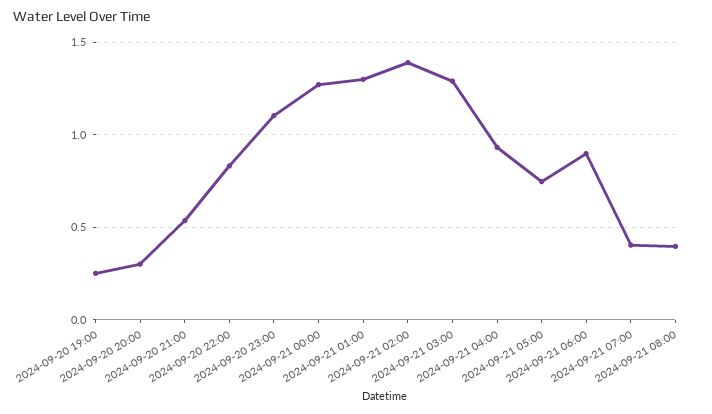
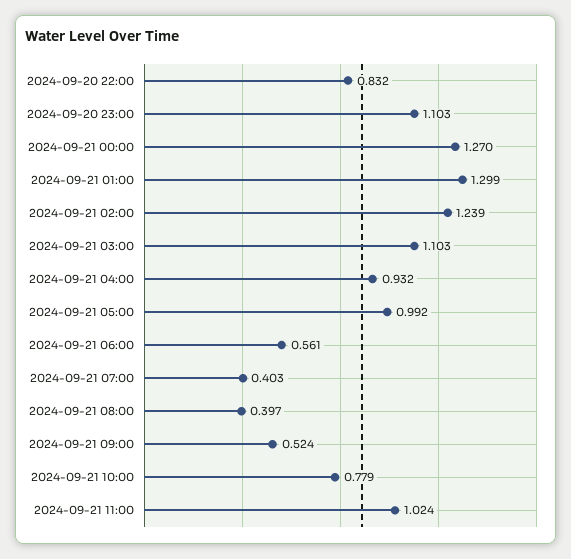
2024-09-20 19:00: 0.25 -> none
2024-09-20 20:00: 0.3 -> none
2024-09-20 21:00: 0.55 -> none
2024-09-21 02:00: 1.4 -> 1.239
2024-09-21 03:00: 1.3 -> 1.103
2024-09-21 05:00: 0.75 -> 0.992
2024-09-21 06:00: 0.9 -> 0.561
2024-09-21 09:00: none -> 0.524
2024-09-21 10:00: none -> 0.779
2024-09-21 11:00: none -> 1.024

